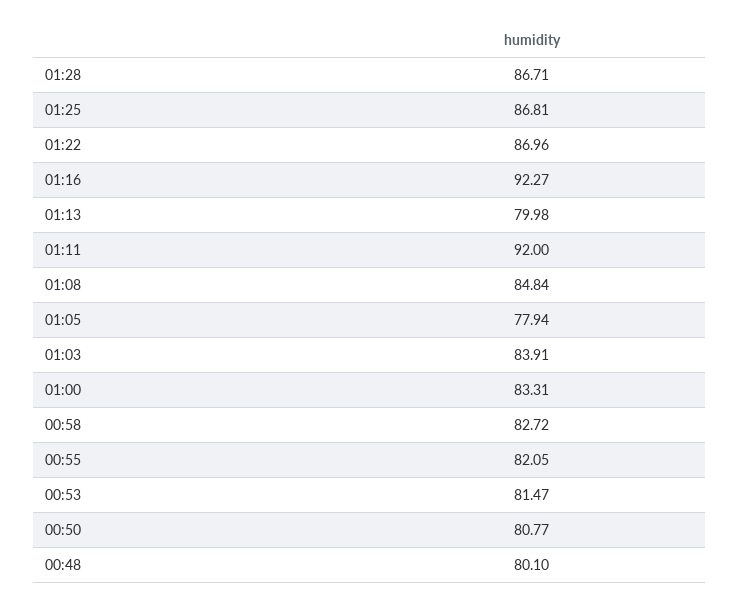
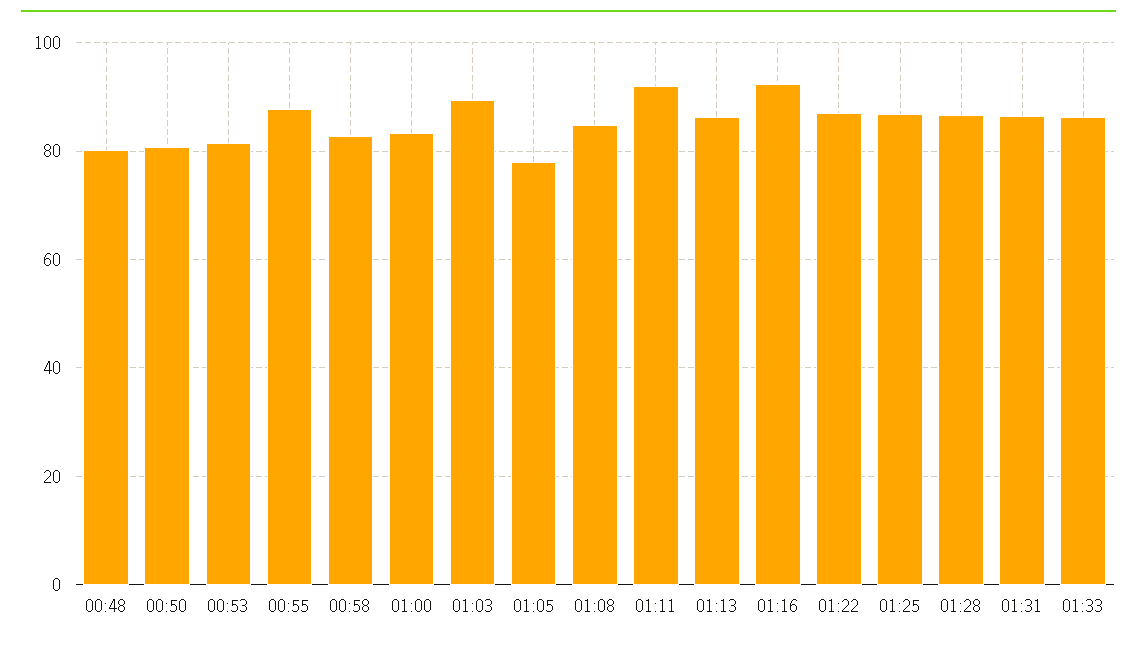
01:13: 79.98 -> 86
01:03: 83.91 -> 90
00:55: 82.05 -> 88
01:31: none -> 86
01:33: none -> 86

